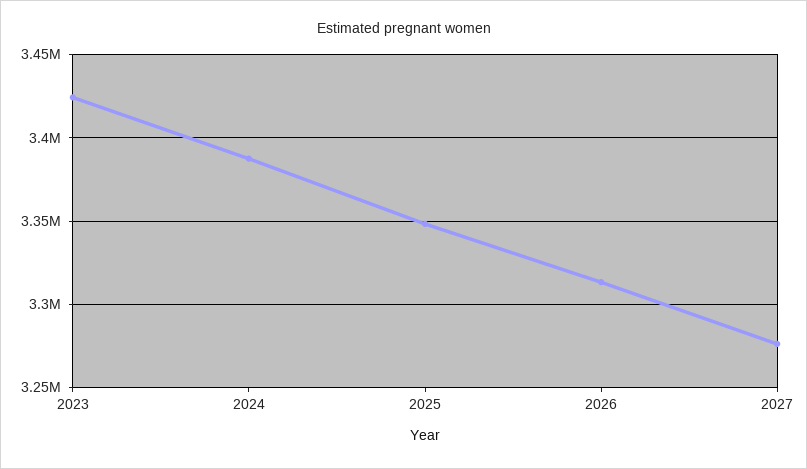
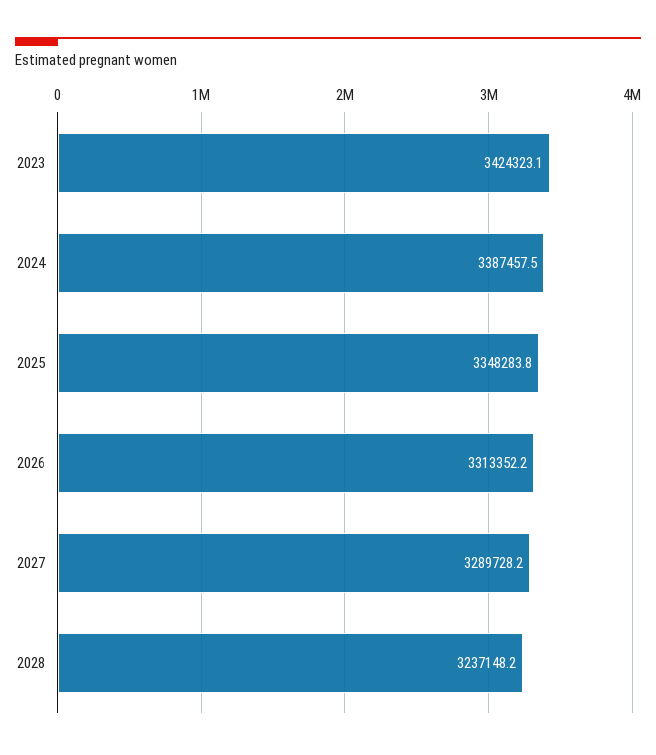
2027: 3275000 -> 3289728.2
2028: none -> 3237148.2

